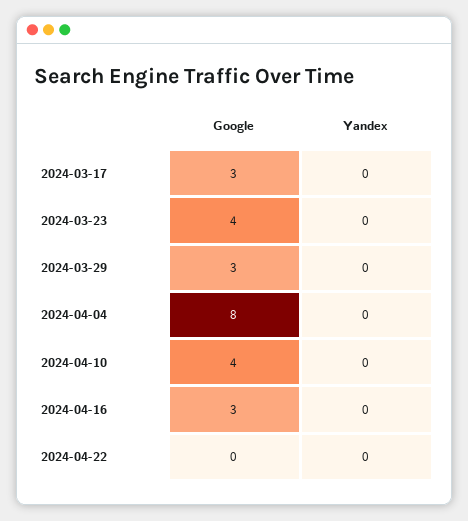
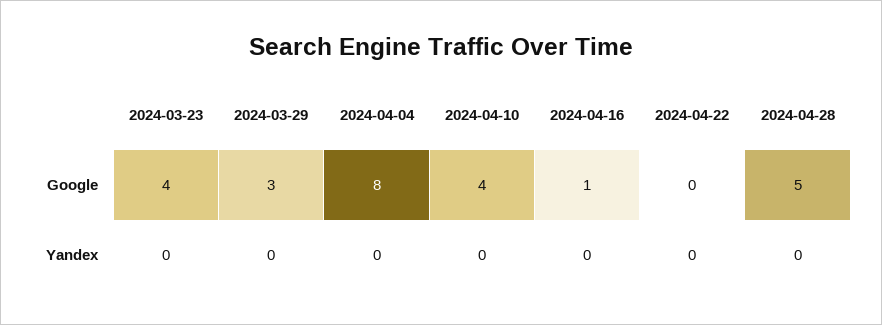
Google, 2024-03-17: 3 -> none
Yandex, 2024-03-17: 0 -> none
Google, 2024-04-16: 3 -> 1
Google, 2024-04-28: none -> 5
Yandex, 2024-04-28: none -> 0

